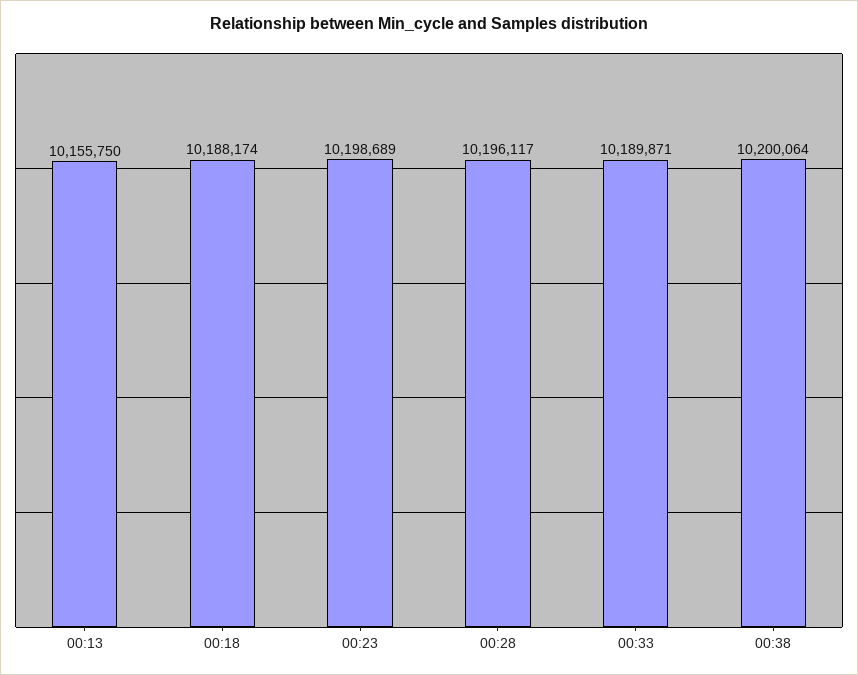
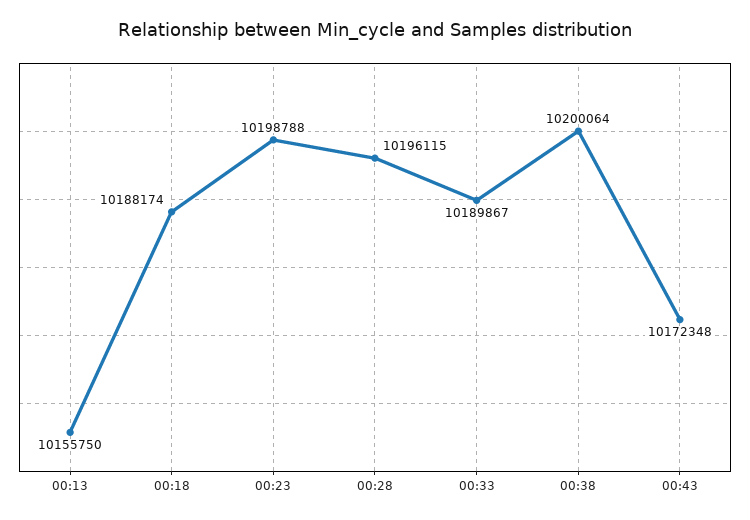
00:23: 10198689 -> 10198788
00:28: 10196117 -> 10196115
00:33: 10189871 -> 10189867
00:43: none -> 10172348

